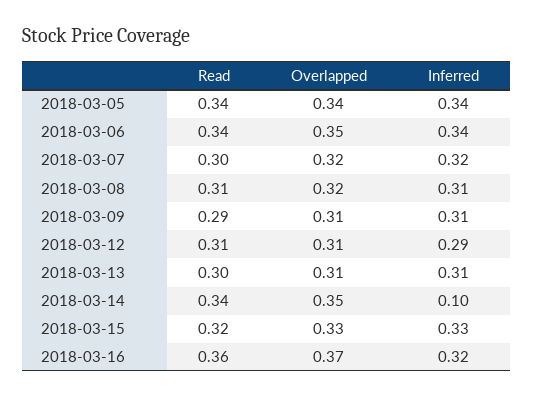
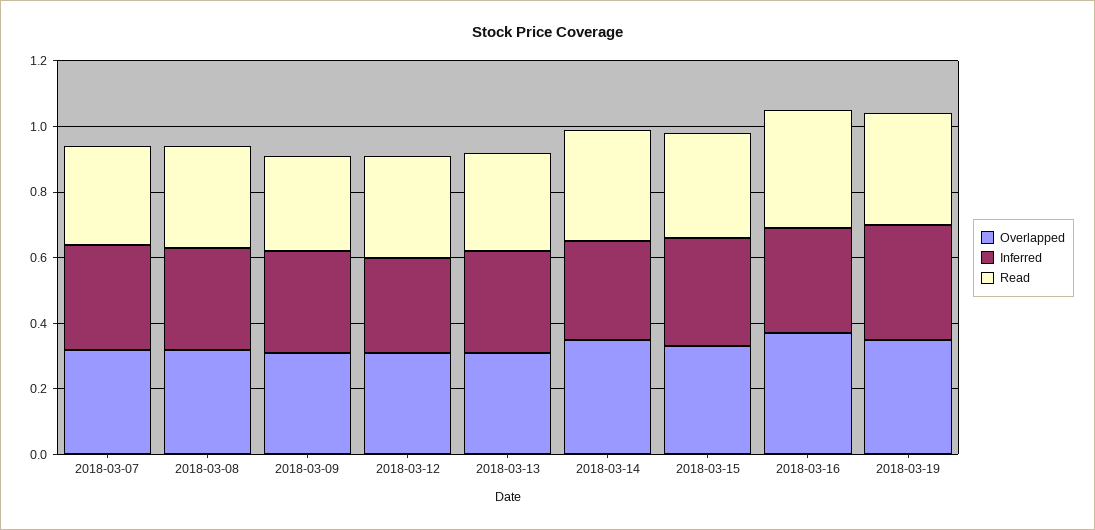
Read, 2018-03-05: 0.34 -> none
Overlapped, 2018-03-05: 0.34 -> none
Inferred, 2018-03-05: 0.34 -> none
Read, 2018-03-06: 0.34 -> none
Overlapped, 2018-03-06: 0.35 -> none
Inferred, 2018-03-06: 0.34 -> none
Inferred, 2018-03-14: 0.1 -> 0.3
Overlapped, 2018-03-19: none -> 0.35
Inferred, 2018-03-19: none -> 0.35
Read, 2018-03-19: none -> 0.35

